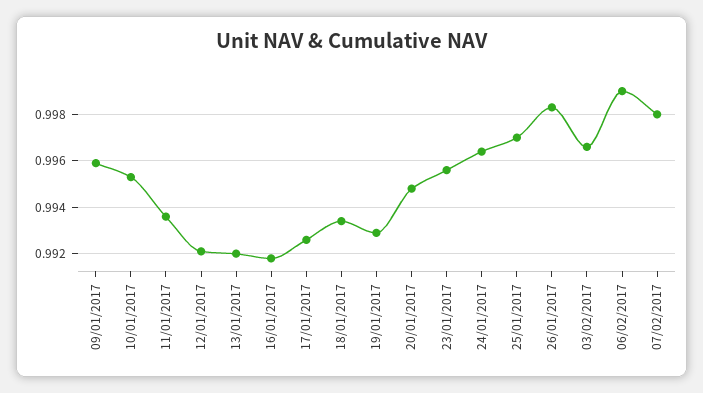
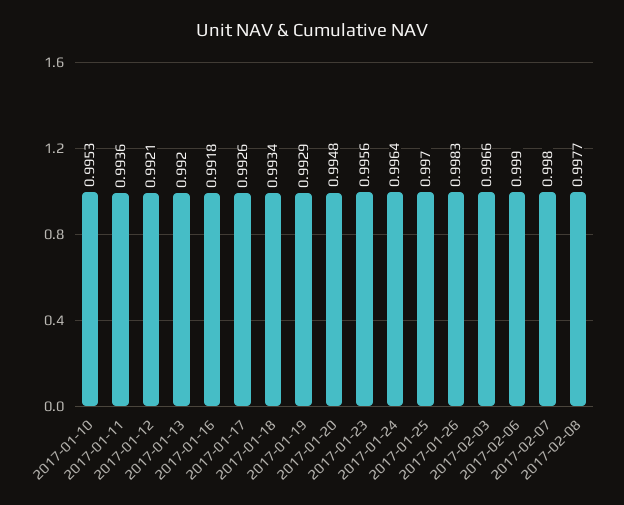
09/01/2017: 0.996 -> none
2017-02-08: none -> 0.9977

